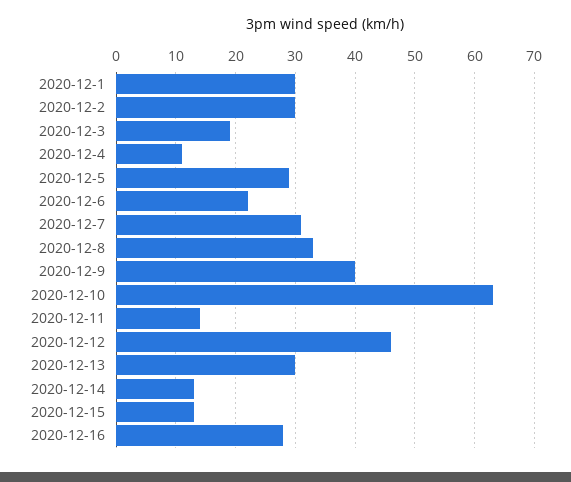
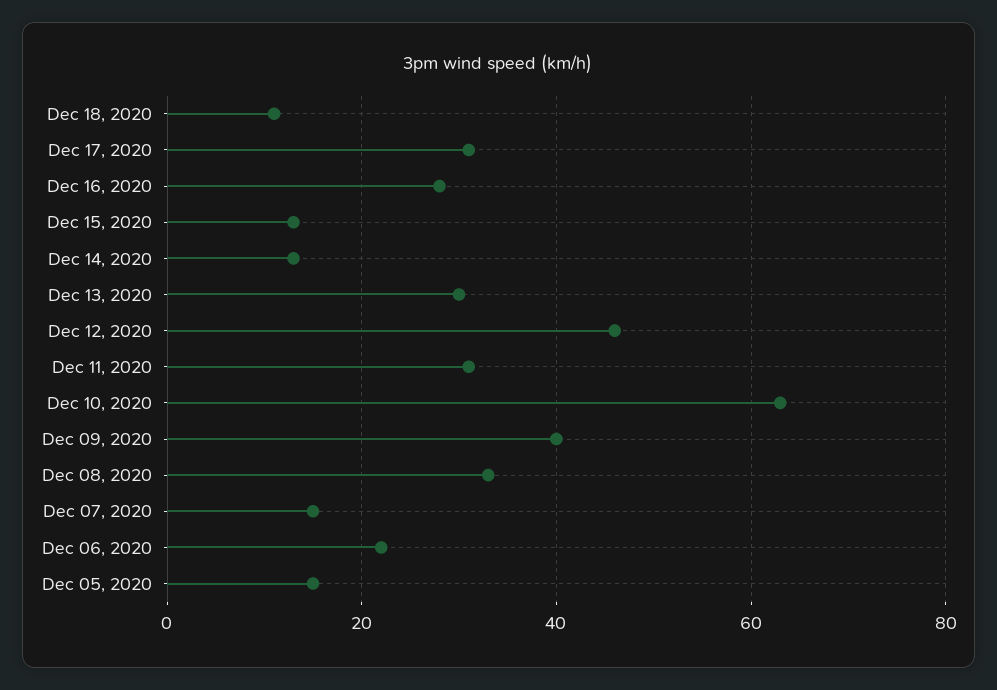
2020-12-1: 30 -> none
2020-12-2: 30 -> none
2020-12-3: 20 -> none
2020-12-4: 10 -> none
2020-12-5: 30 -> 15
2020-12-7: 30 -> 15
2020-12-11: 15 -> 30
Dec 18, 2020: none -> 10
Dec 17, 2020: none -> 30

